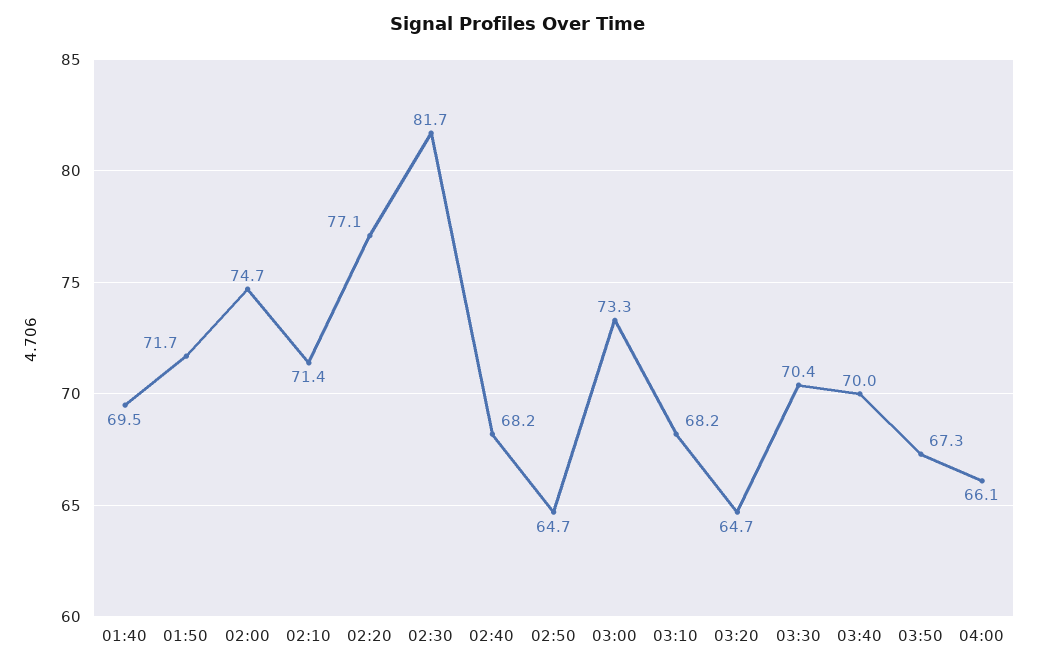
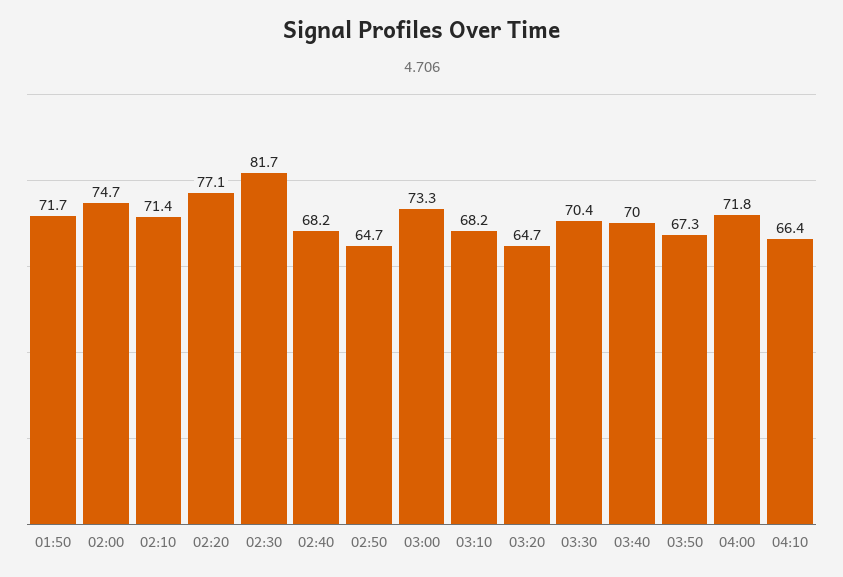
01:40: 69.5 -> none
04:00: 66.1 -> 71.8
04:10: none -> 66.4

